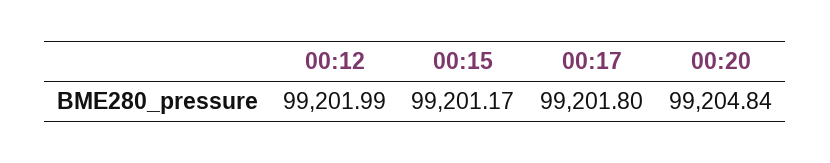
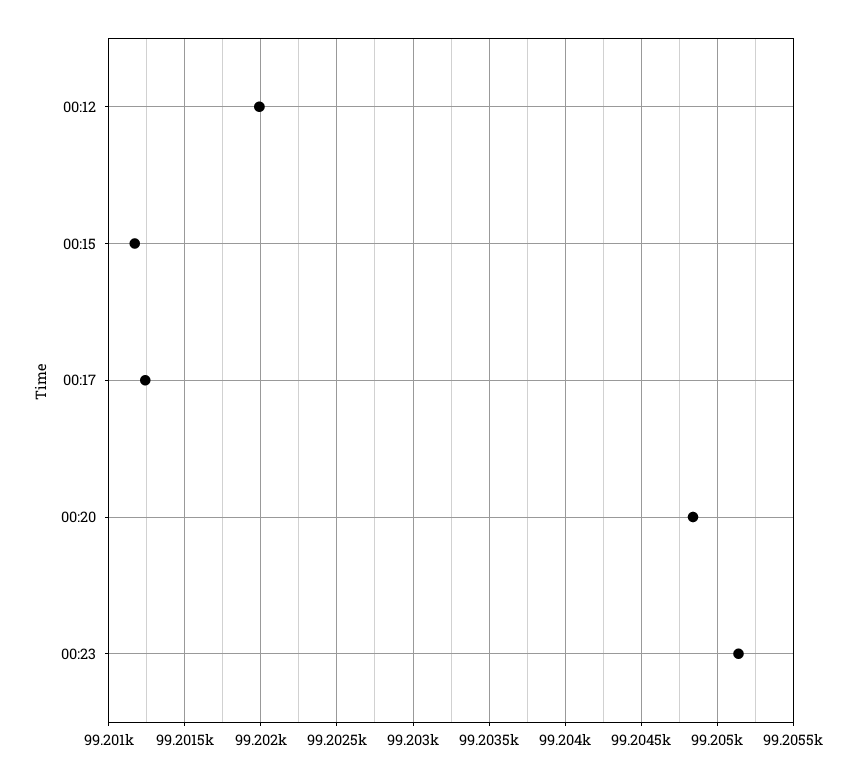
00:17: 99201.8 -> 99201.25
00:23: none -> 99205.15

